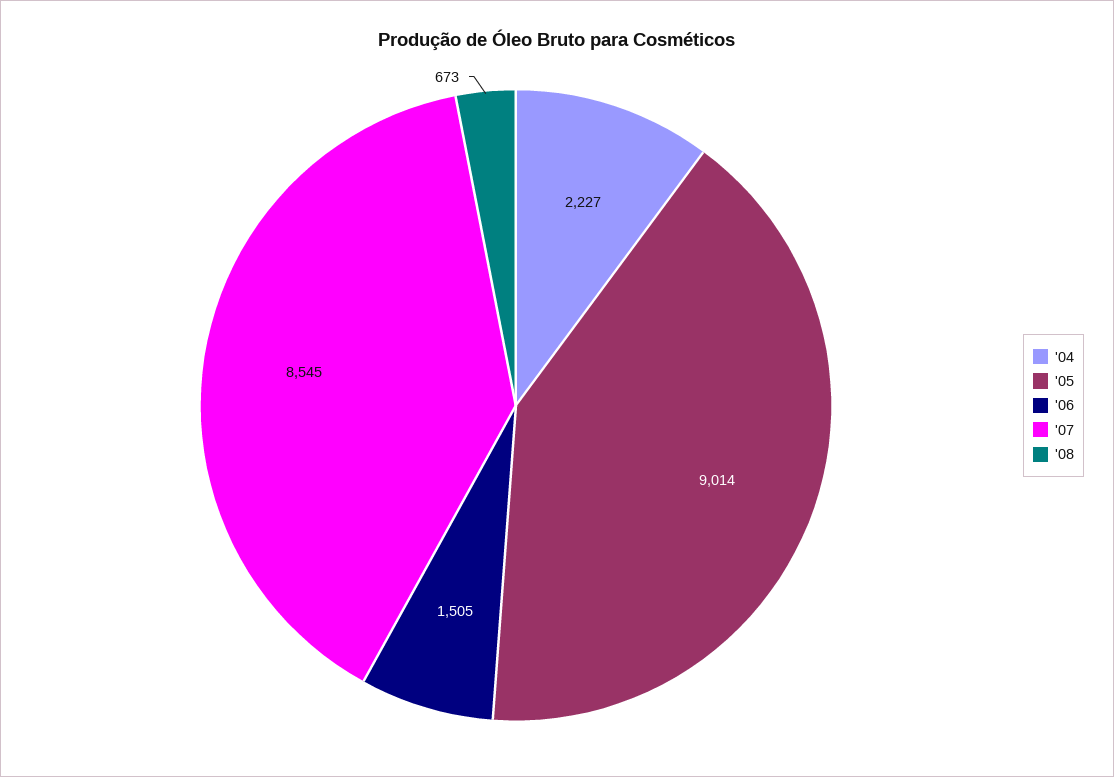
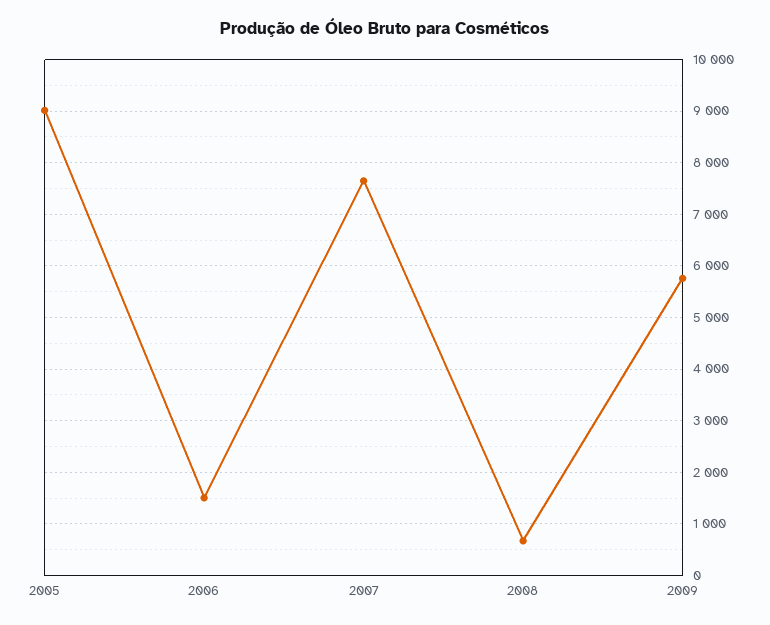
'04: 2227 -> none
'07: 8545 -> 7600
2009: none -> 5800

